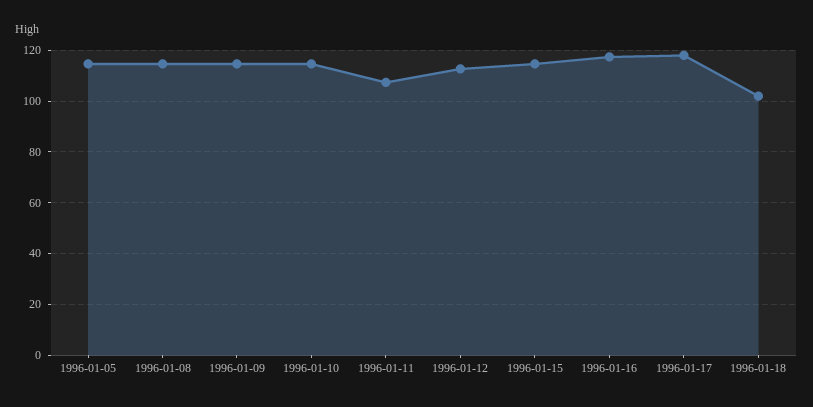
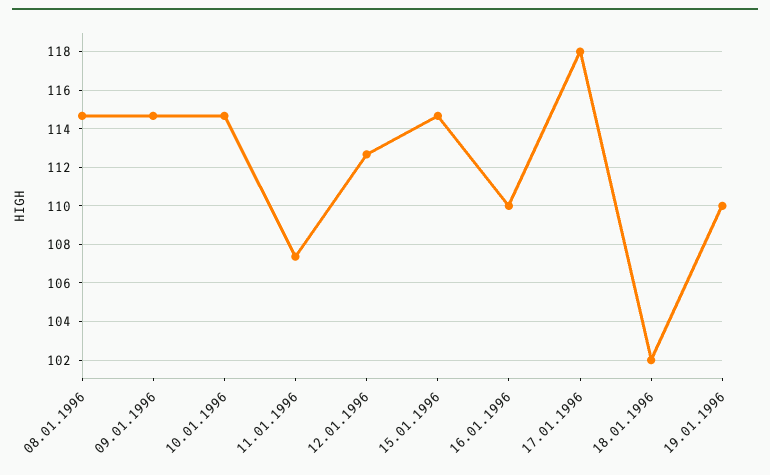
1996-01-05: 115 -> none
1996-01-16: 117.5 -> 110
19.01.1996: none -> 110

